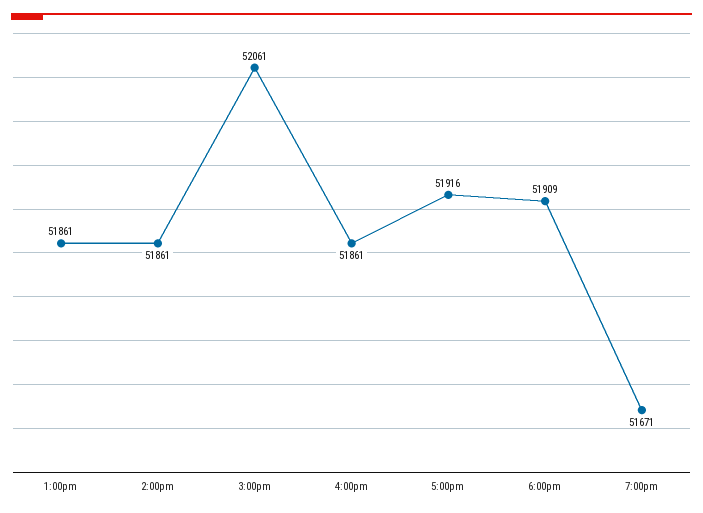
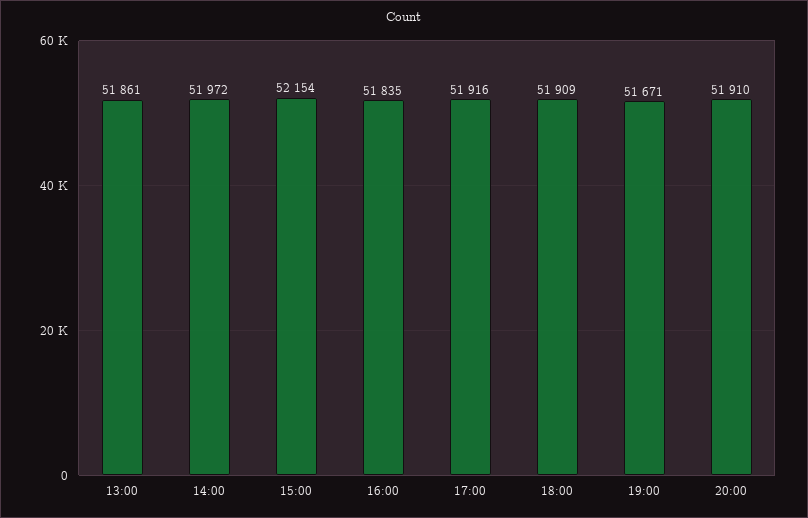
2:00pm: 51861 -> 51972
3:00pm: 52061 -> 52154
4:00pm: 51861 -> 51835
20:00: none -> 51910

